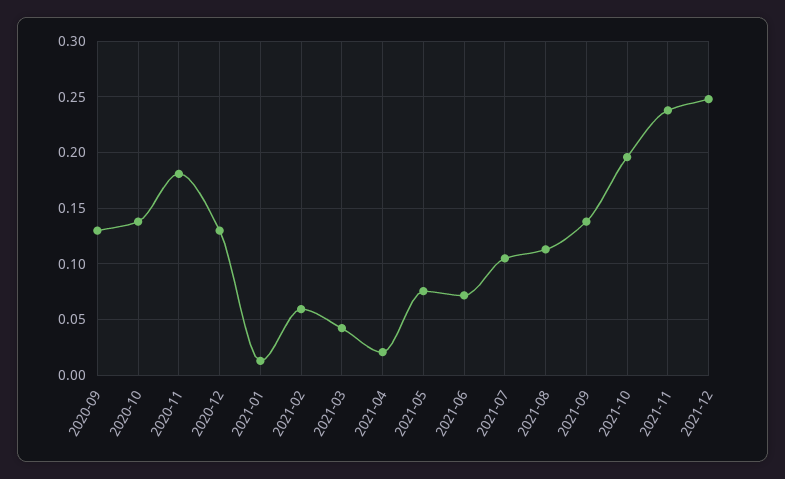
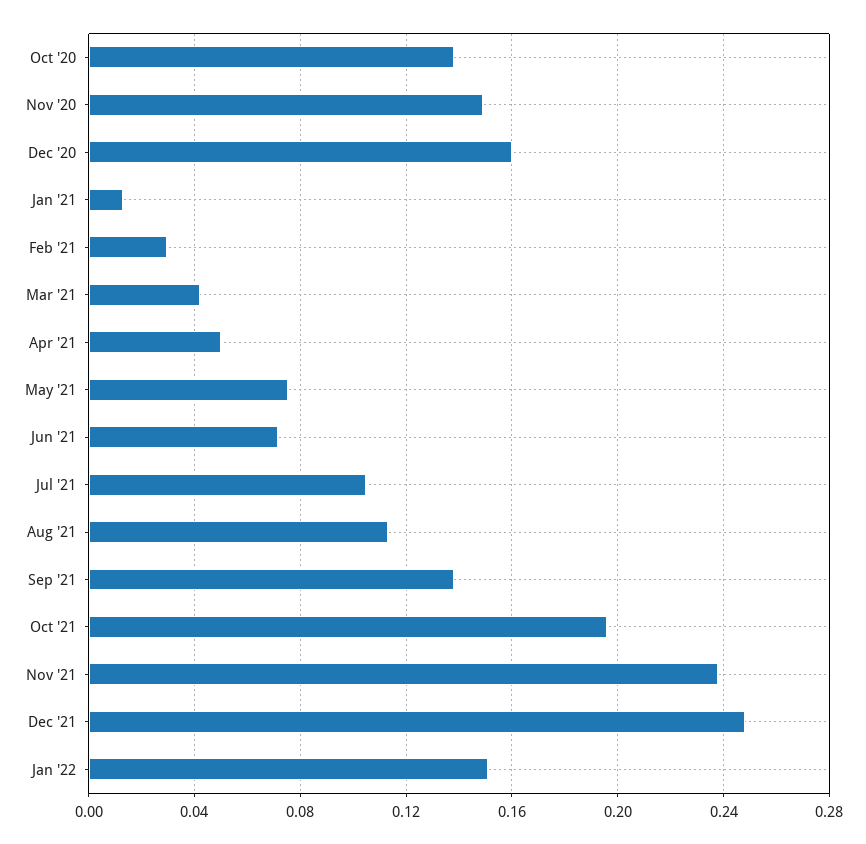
2020-09: 0.13 -> none
2020-11: 0.18 -> 0.15
2020-12: 0.13 -> 0.16
2021-02: 0.06 -> 0.03
2021-04: 0.02 -> 0.05
Jan '22: none -> 0.15

